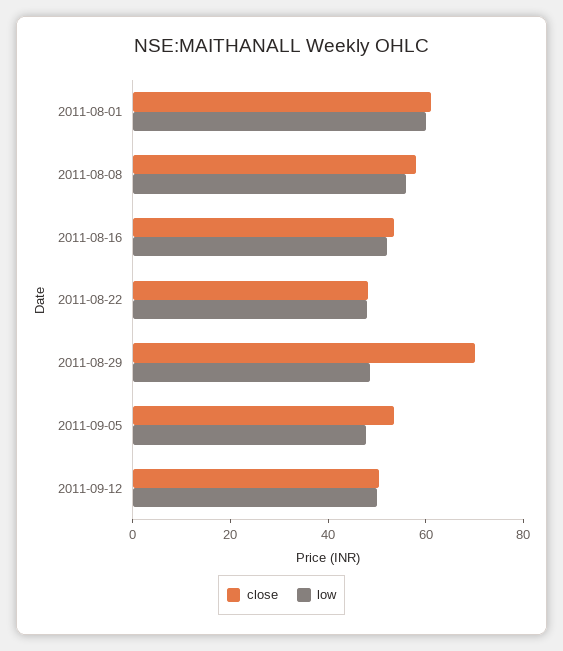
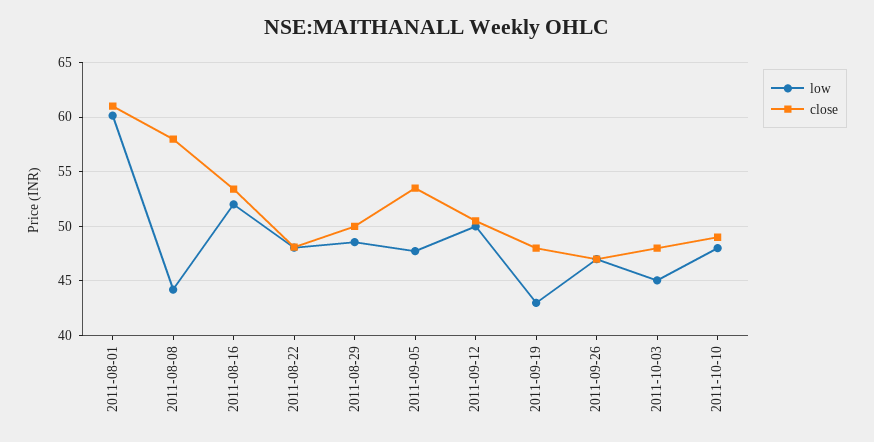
low, 2011-08-08: 55 -> 44
close, 2011-08-29: 70 -> 50
low, 2011-09-19: none -> 43
close, 2011-09-19: none -> 48
low, 2011-09-26: none -> 47
close, 2011-09-26: none -> 47
low, 2011-10-03: none -> 45
close, 2011-10-03: none -> 48
low, 2011-10-10: none -> 48
close, 2011-10-10: none -> 49

